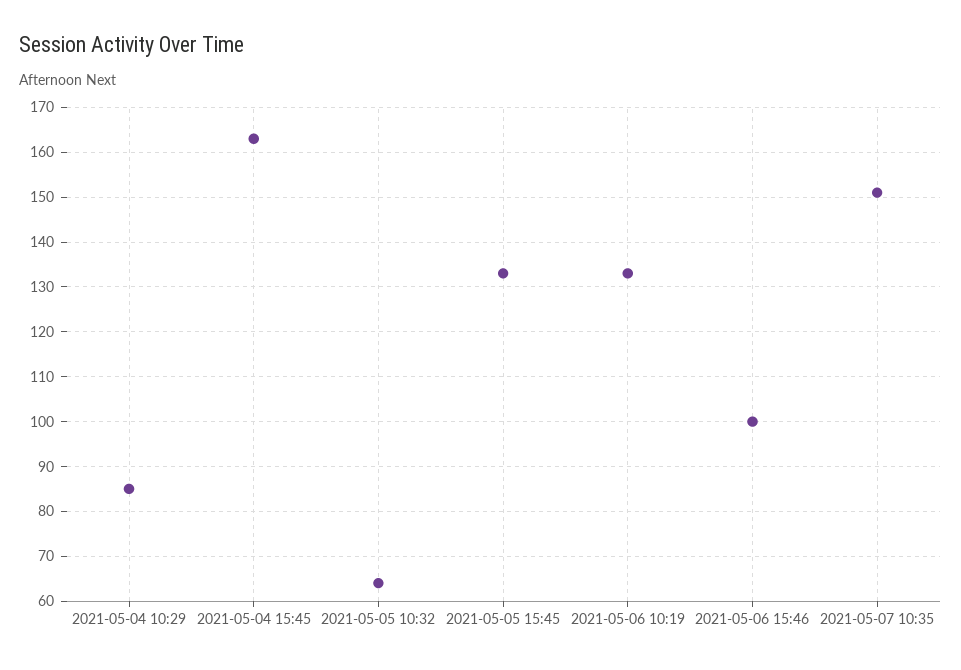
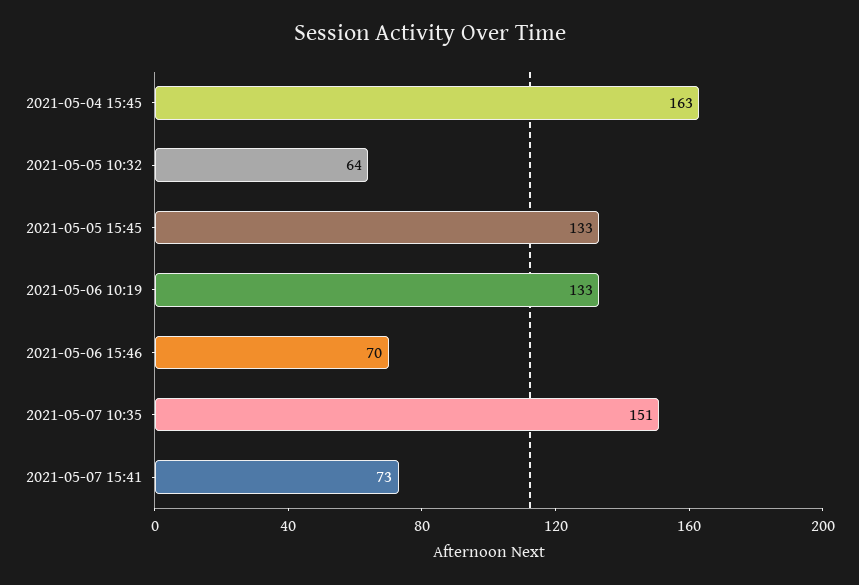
2021-05-04 10:29: 85 -> none
2021-05-06 15:46: 100 -> 70
2021-05-07 15:41: none -> 73

